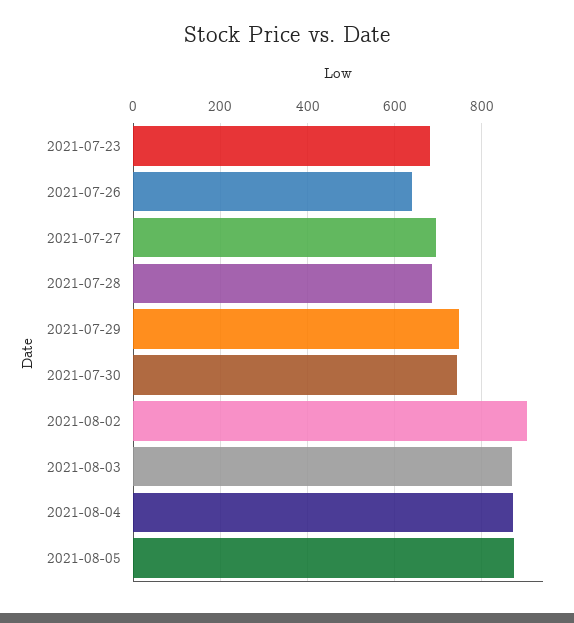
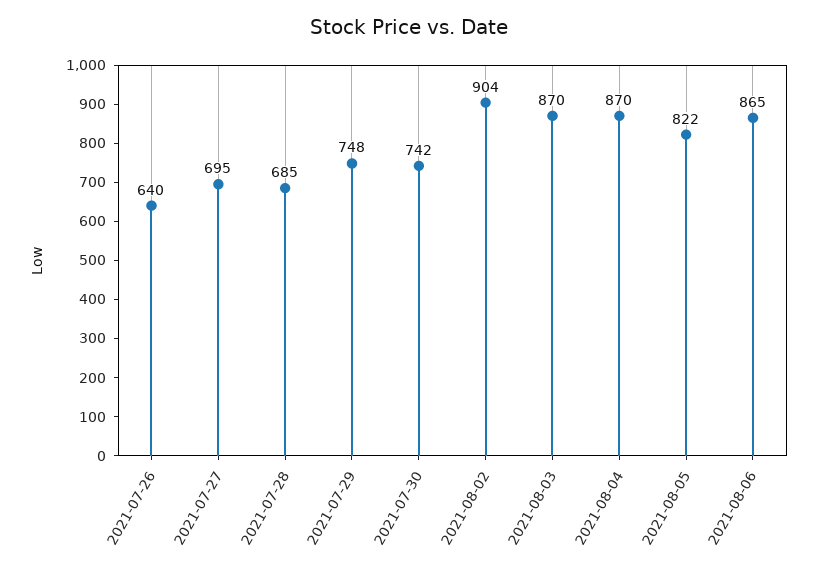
2021-07-23: 680 -> none
2021-08-05: 880 -> 822
2021-08-06: none -> 865

